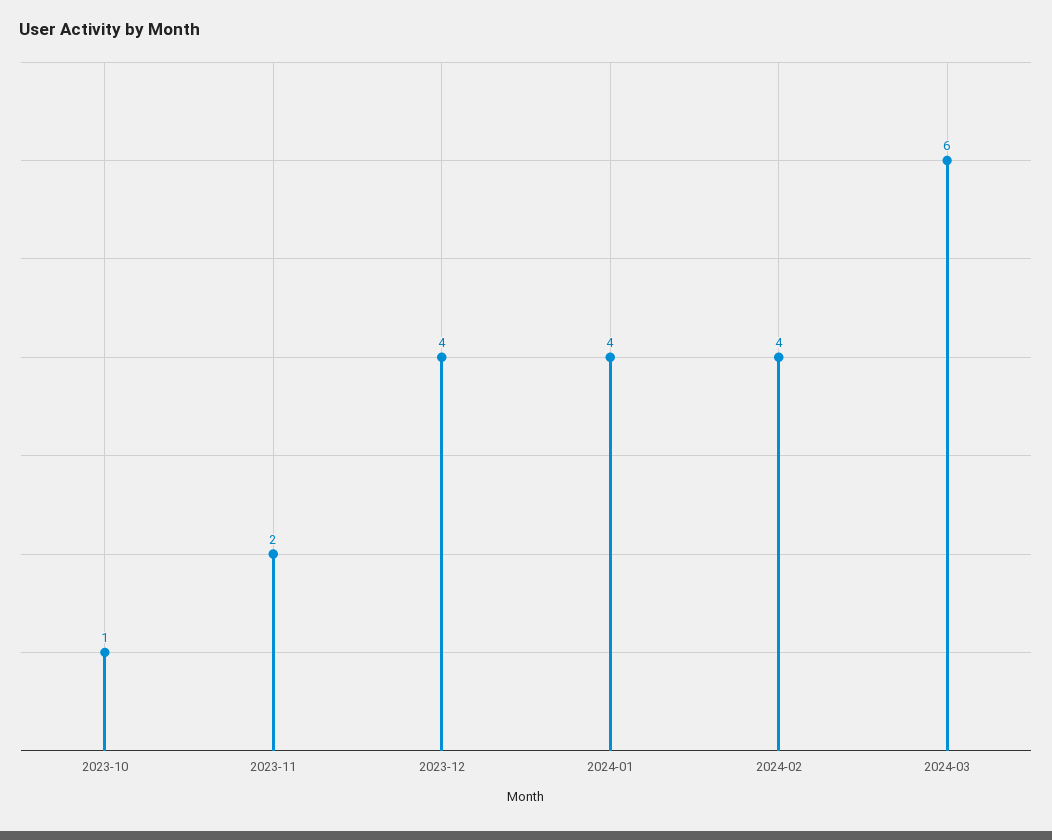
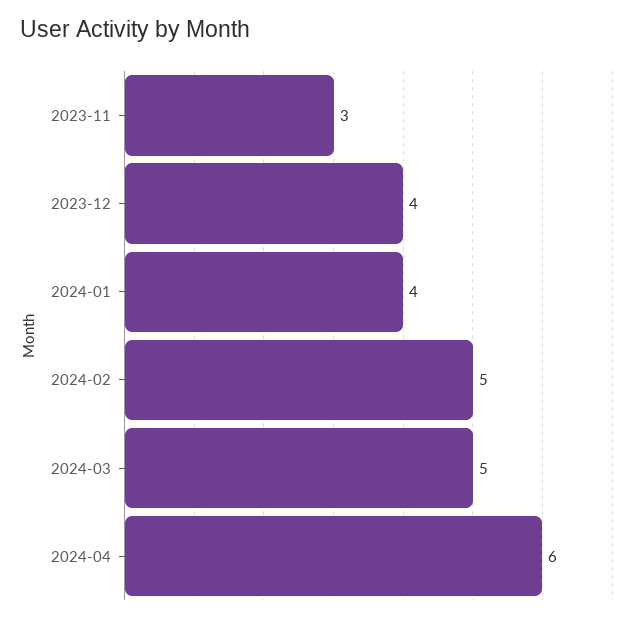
2023-10: 1 -> none
2023-11: 2 -> 3
2024-02: 4 -> 5
2024-03: 6 -> 5
2024-04: none -> 6

